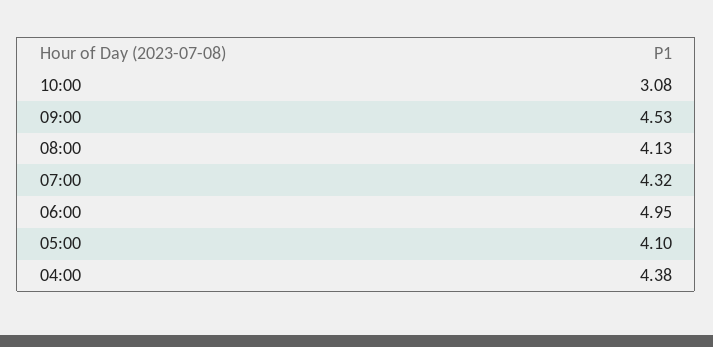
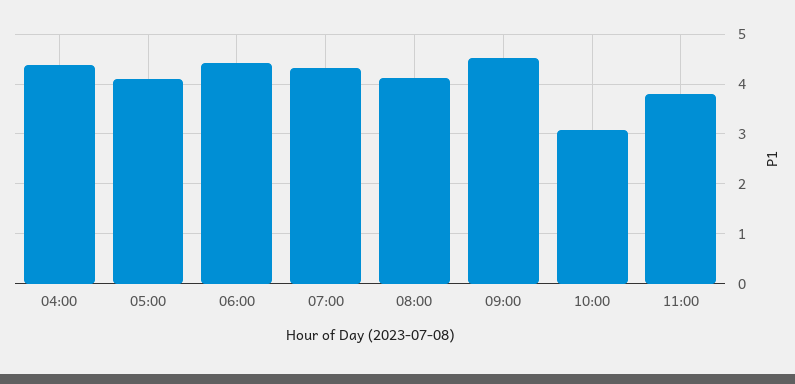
06:00: 4.95 -> 4.4
11:00: none -> 3.8

